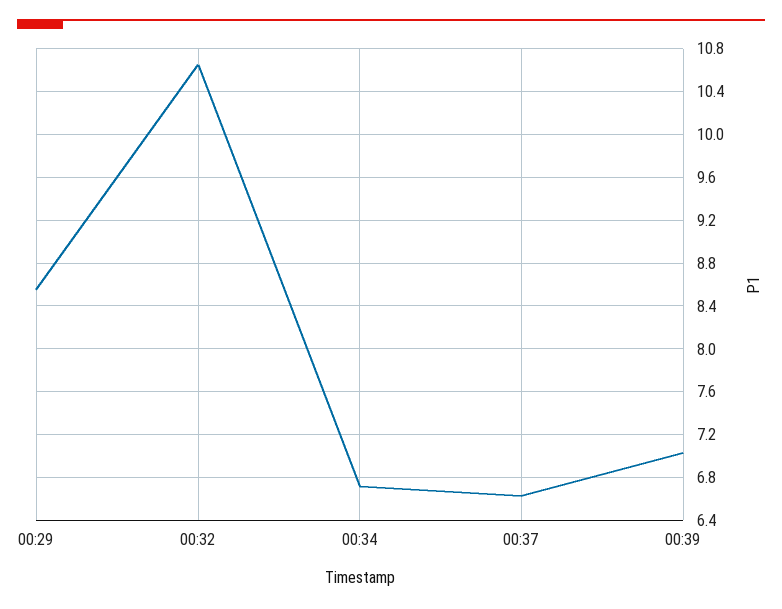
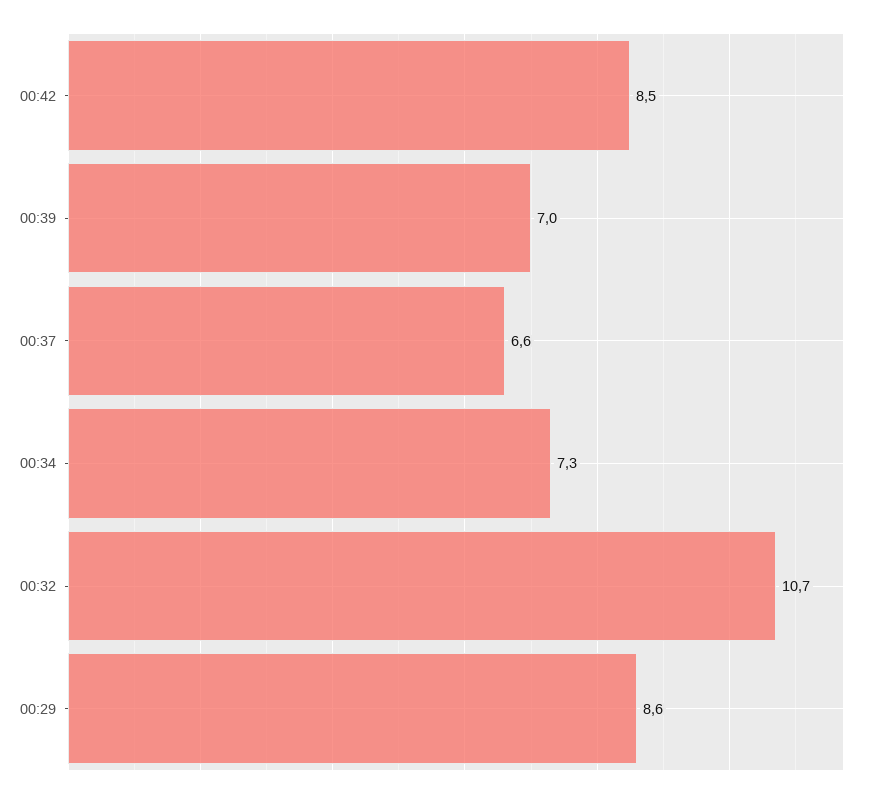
00:34: 6.7 -> 7.3
00:42: none -> 8.5

